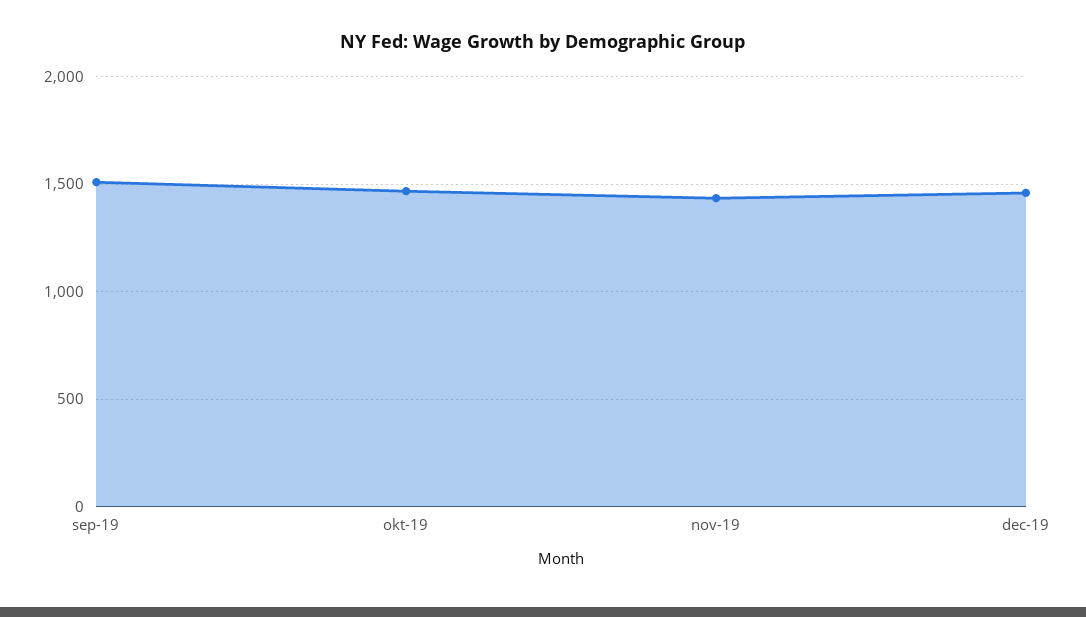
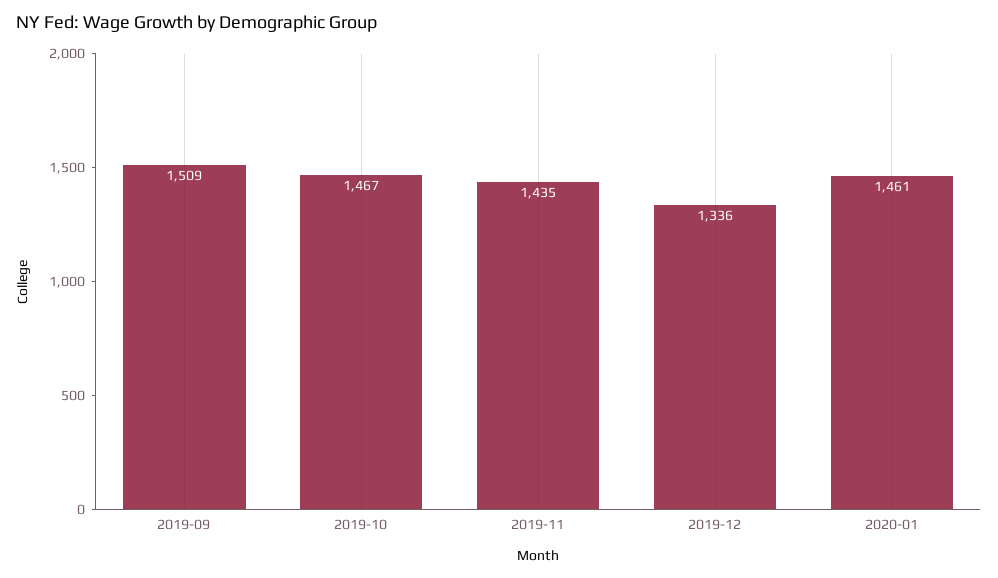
dec-19: 1450 -> 1336
2020-01: none -> 1461

